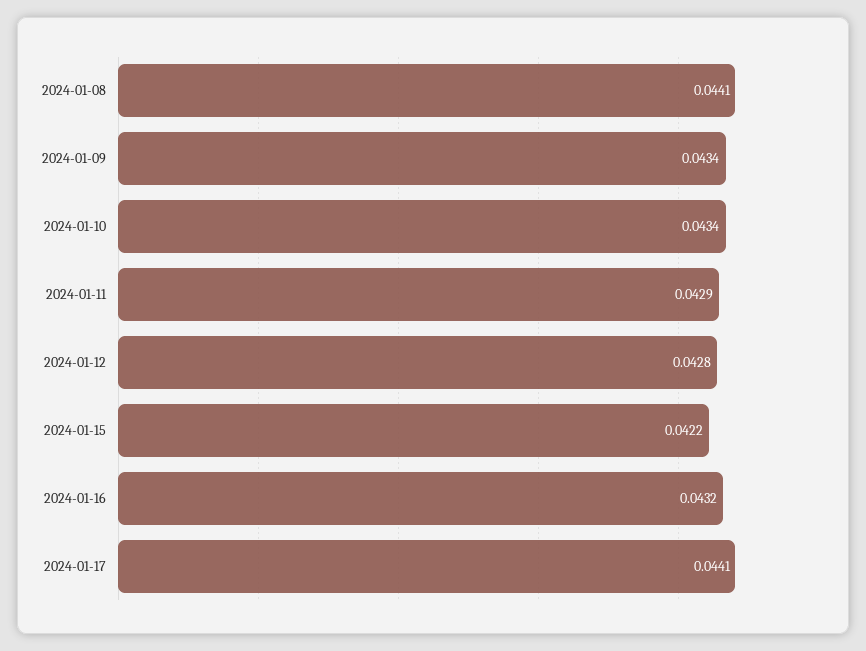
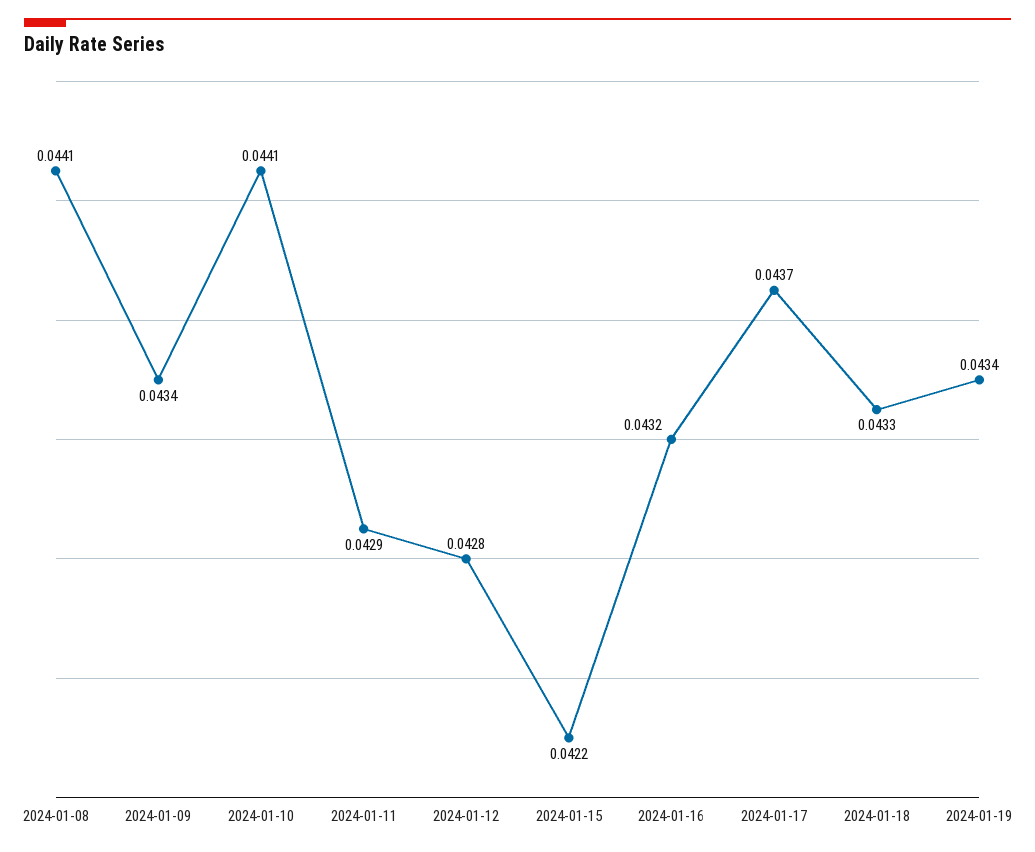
2024-01-10: 0.0434 -> 0.0441
2024-01-17: 0.0441 -> 0.0437
2024-01-18: none -> 0.0433
2024-01-19: none -> 0.0434

